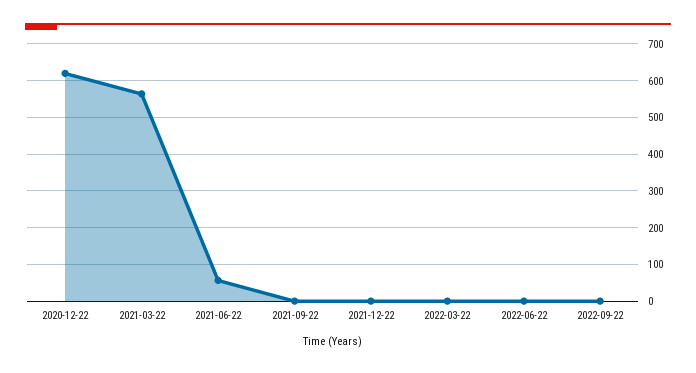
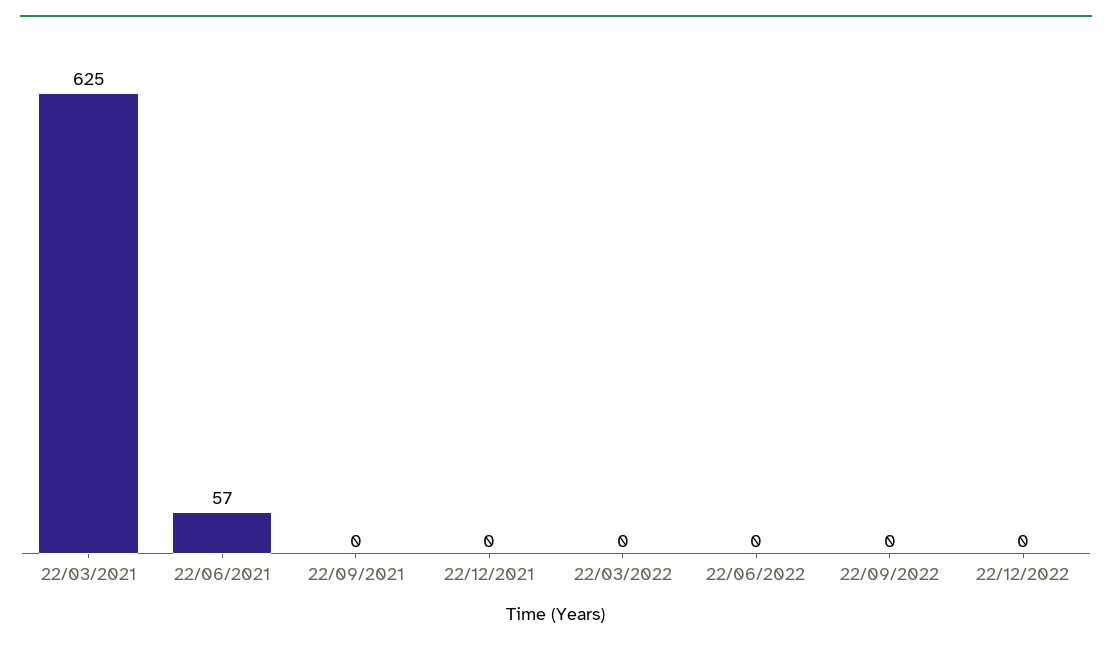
2020-12-22: 620 -> none
2021-03-22: 560 -> 625
22/12/2022: none -> 0

